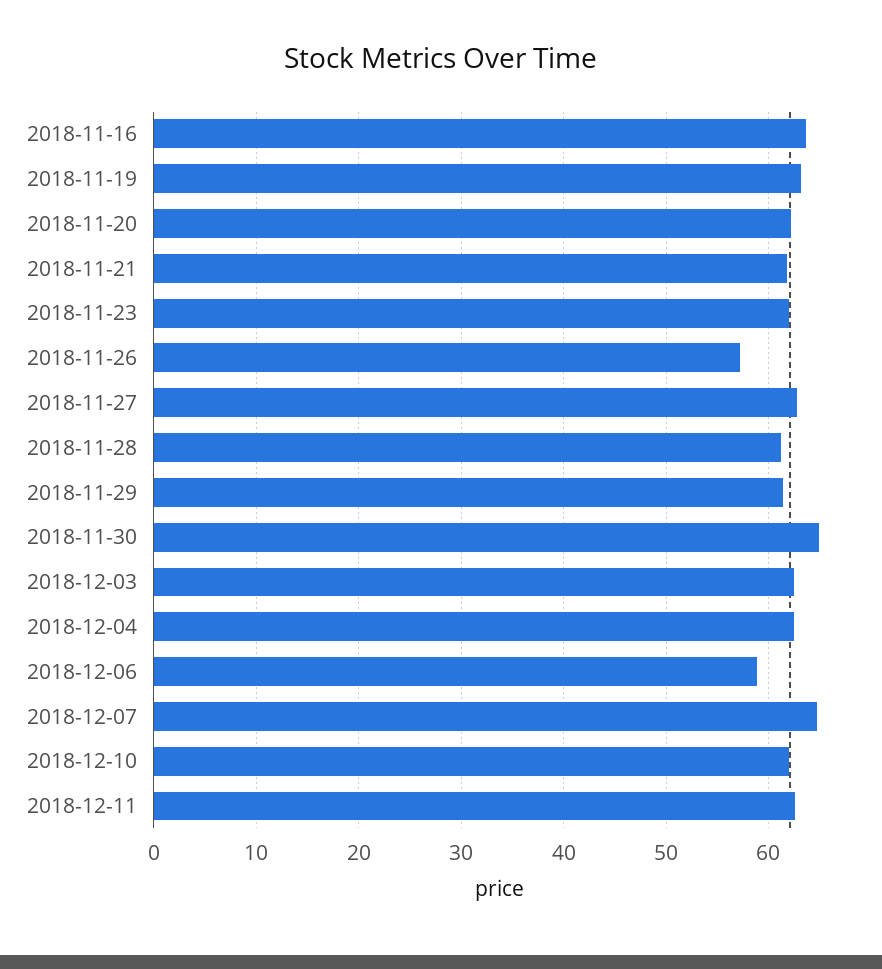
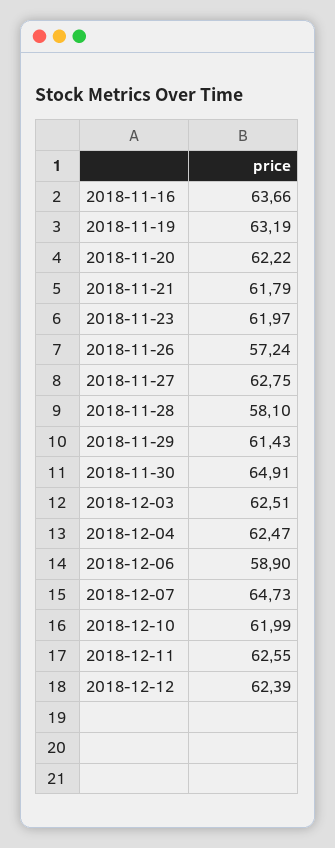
2018-11-28: 61 -> 58.1
2018-12-12: none -> 62.39

